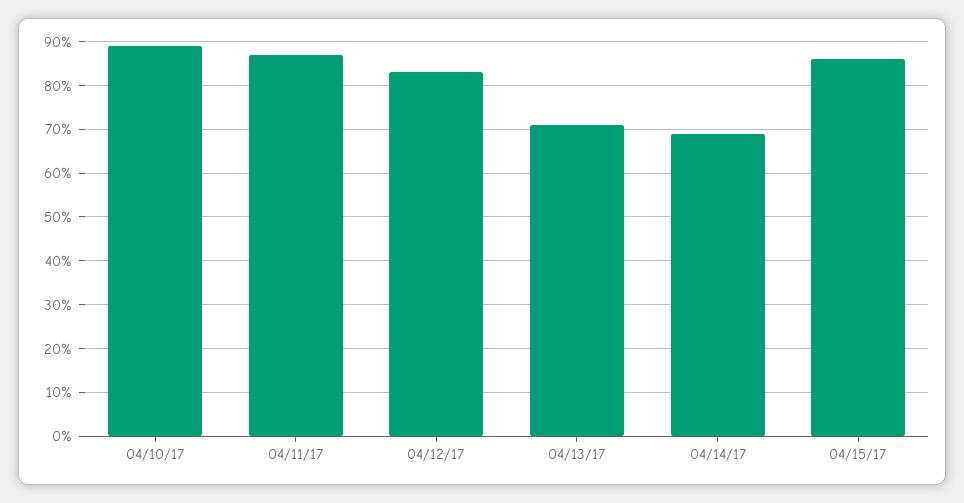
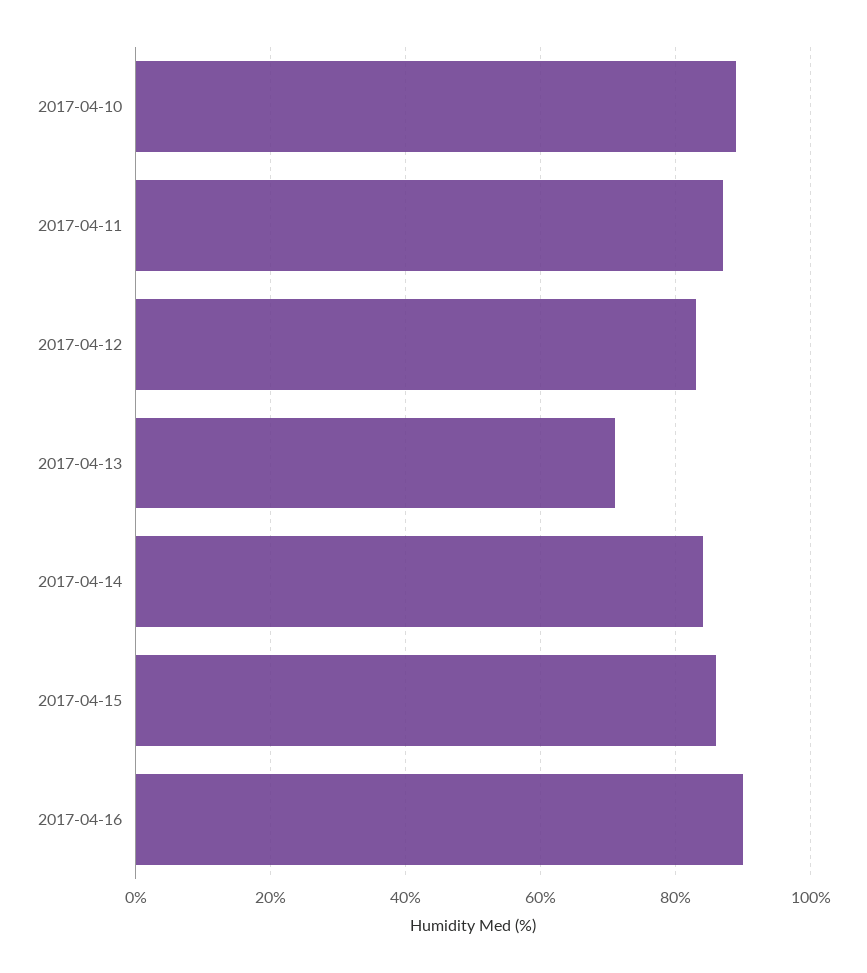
04/14/17: 70 -> 85
2017-04-16: none -> 90

